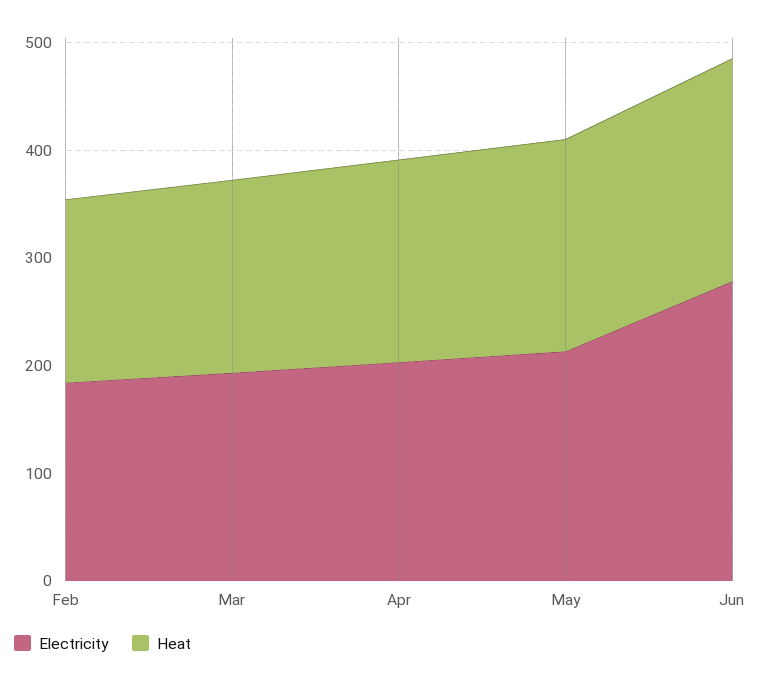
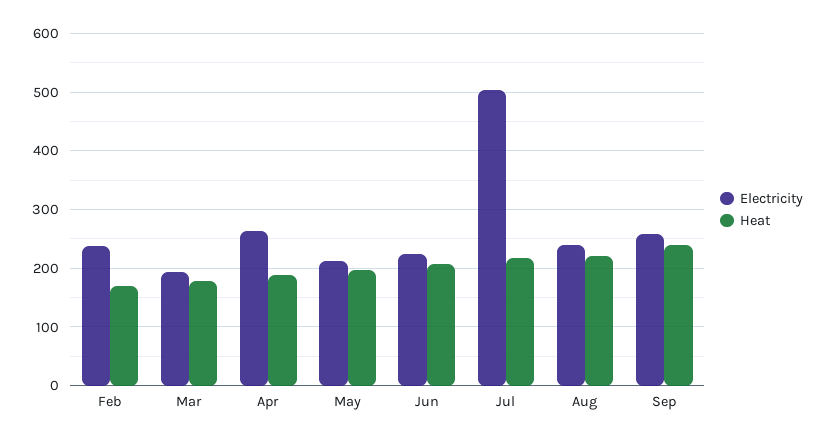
Electricity, Feb: 180 -> 240
Electricity, Apr: 200 -> 260
Electricity, Jun: 280 -> 220
Electricity, Jul: none -> 500
Heat, Jul: none -> 220
Electricity, Aug: none -> 240
Heat, Aug: none -> 220
Electricity, Sep: none -> 260
Heat, Sep: none -> 240

